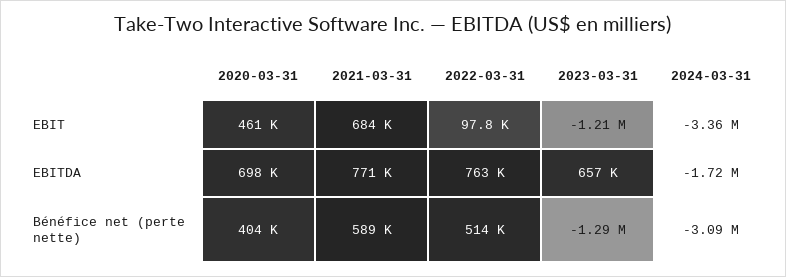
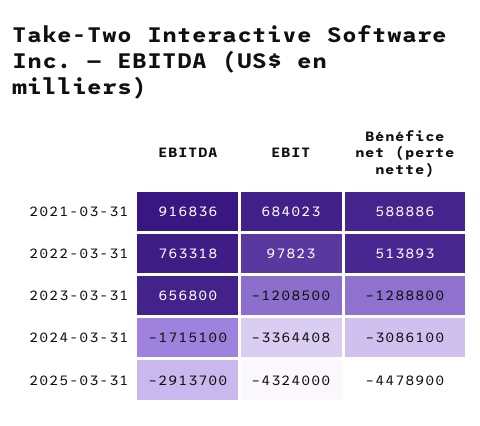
2020-03-31, EBIT: 461000 -> none
2020-03-31, EBITDA: 698000 -> none
2021-03-31, EBITDA: 771000 -> 916836
2020-03-31, Bénéfice net (perte nette): 404000 -> none
2025-03-31, EBITDA: none -> -2913700
2025-03-31, EBIT: none -> -4324000
2025-03-31, Bénéfice net (perte nette): none -> -4478900

